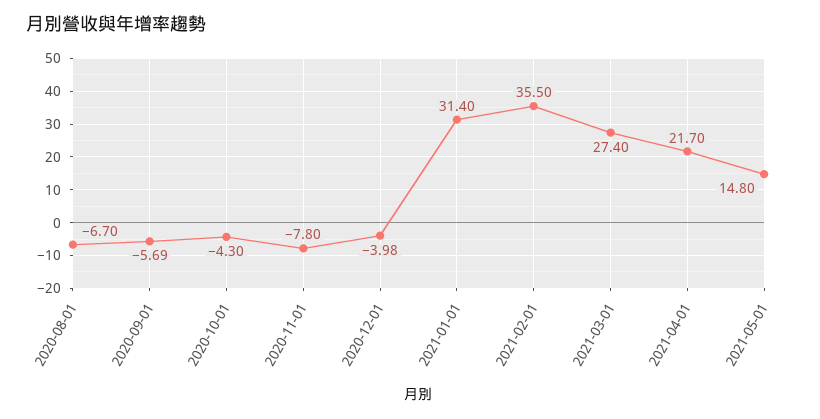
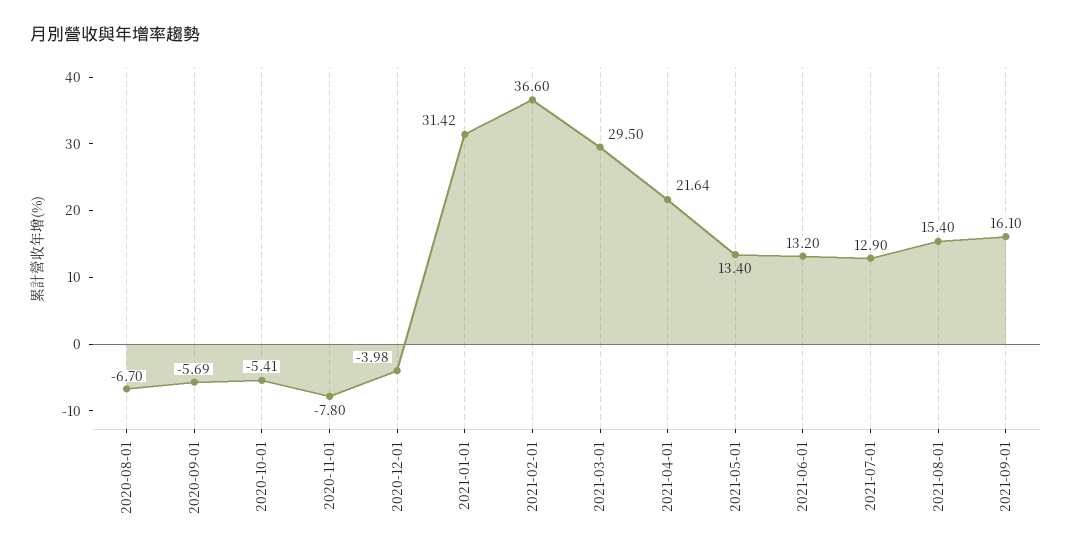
2020-10-01: -4.3 -> -5.41
2021-01-01: 31.4 -> 31.42
2021-02-01: 35.5 -> 36.6
2021-03-01: 27.4 -> 29.5
2021-04-01: 21.7 -> 21.64
2021-05-01: 14.8 -> 13.4
2021-06-01: none -> 13.2
2021-07-01: none -> 12.9
2021-08-01: none -> 15.4
2021-09-01: none -> 16.1

